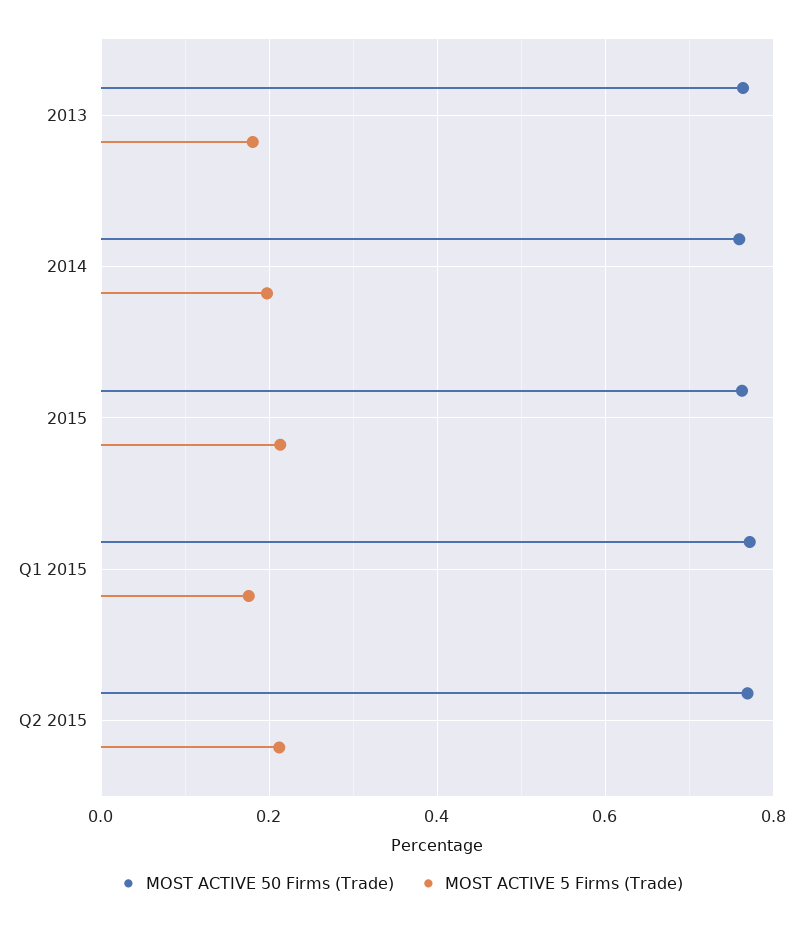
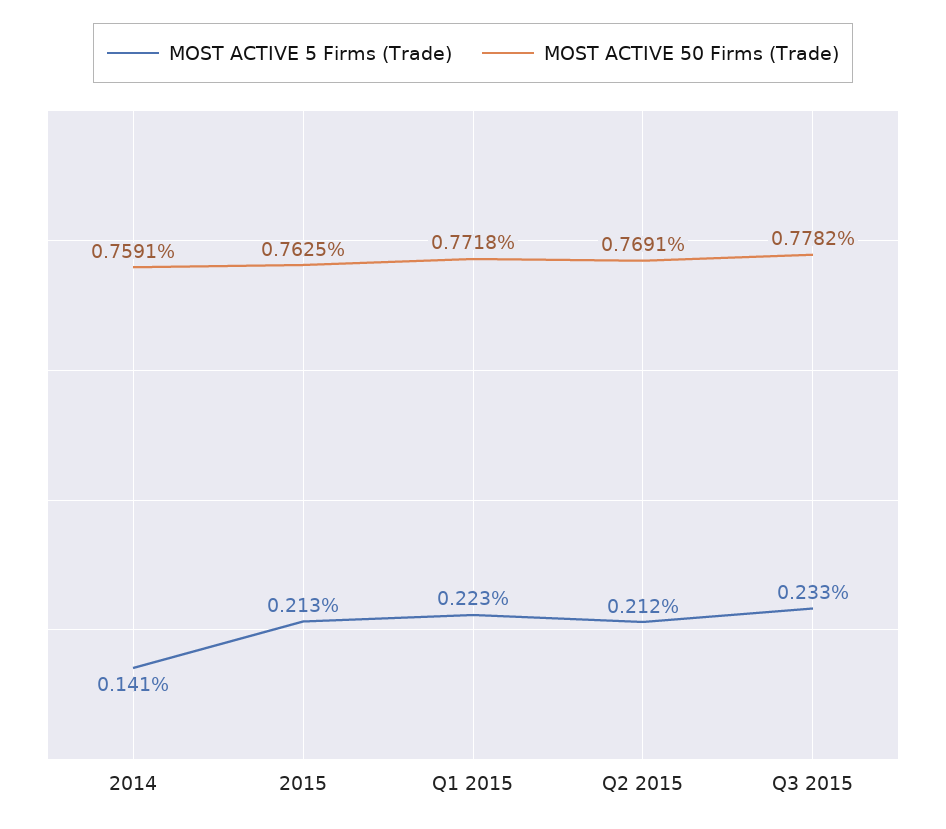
MOST ACTIVE 50 Firms (Trade), 2013: 0.76 -> none
MOST ACTIVE 5 Firms (Trade), 2013: 0.18 -> none
MOST ACTIVE 5 Firms (Trade), 2014: 0.2 -> 0.141
MOST ACTIVE 5 Firms (Trade), Q1 2015: 0.18 -> 0.223
MOST ACTIVE 5 Firms (Trade), Q3 2015: none -> 0.233
MOST ACTIVE 50 Firms (Trade), Q3 2015: none -> 0.7782

